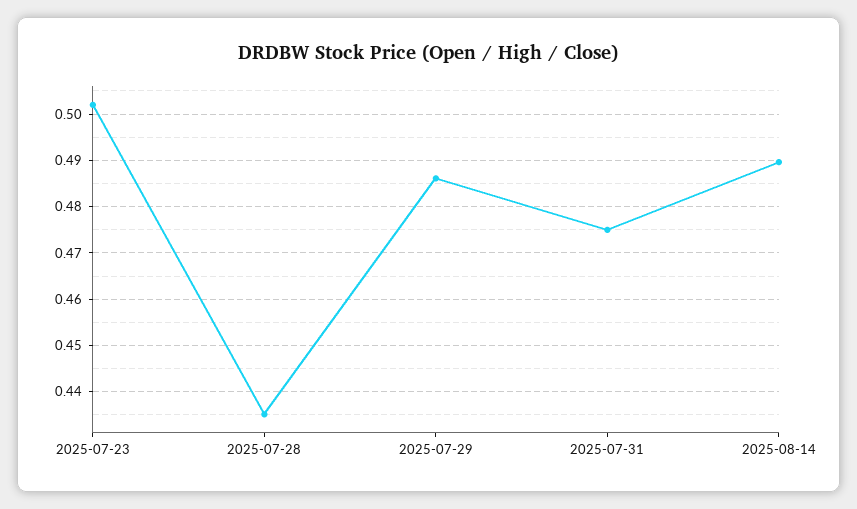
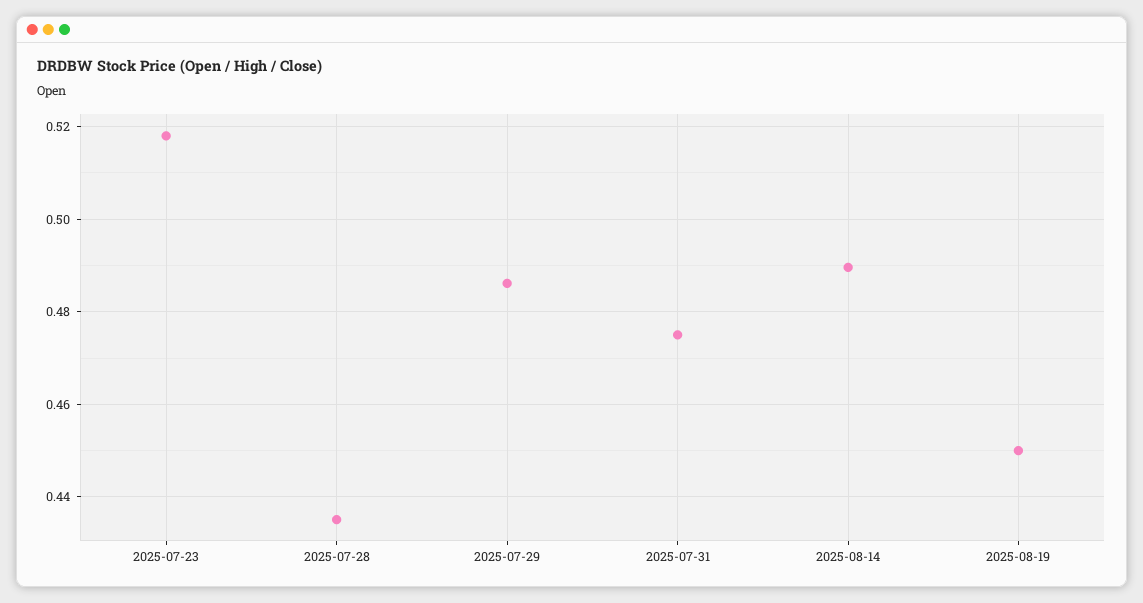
2025-07-23: 0.502 -> 0.518
2025-08-19: none -> 0.45

